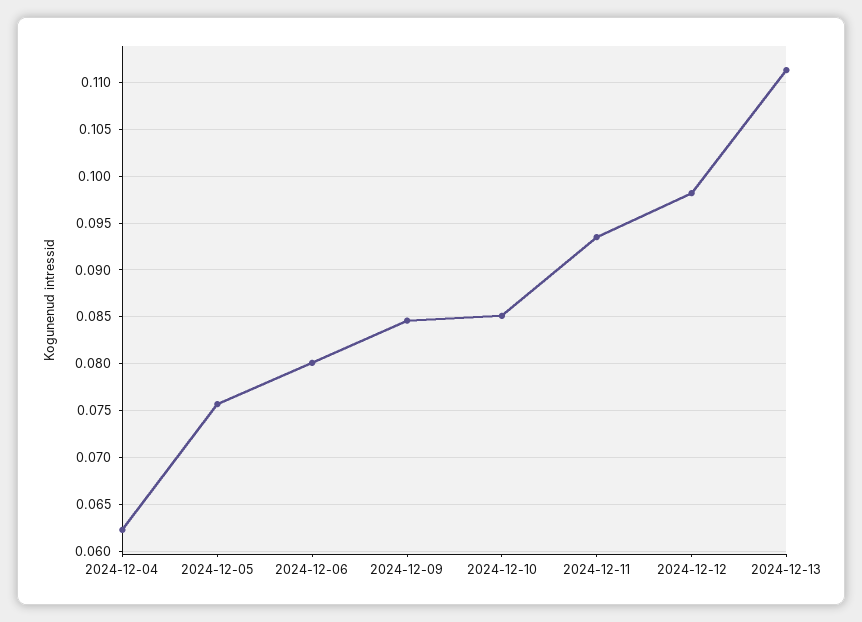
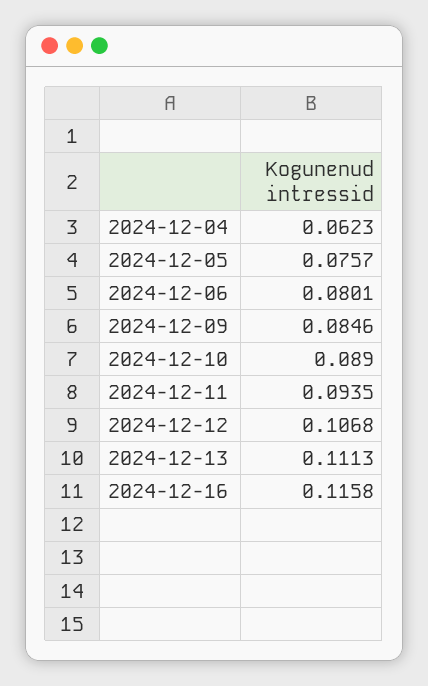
2024-12-10: 0.085 -> 0.089
2024-12-12: 0.098 -> 0.1068
2024-12-16: none -> 0.1158

